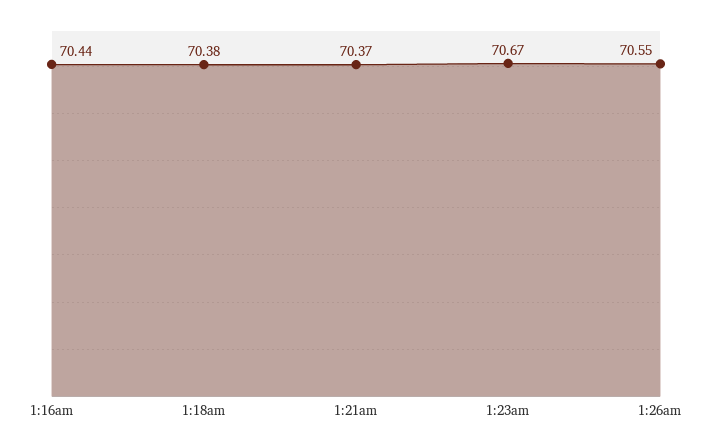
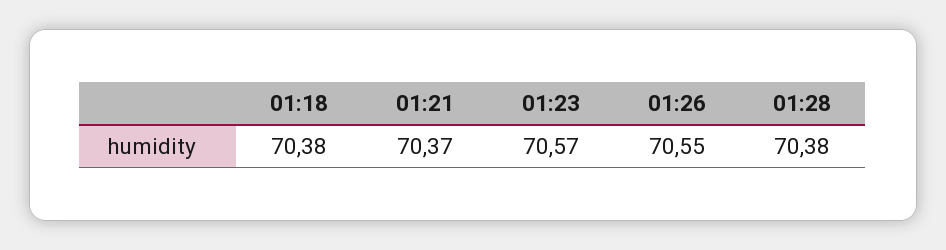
1:16am: 70.44 -> none
1:23am: 70.67 -> 70.57
01:28: none -> 70.38

